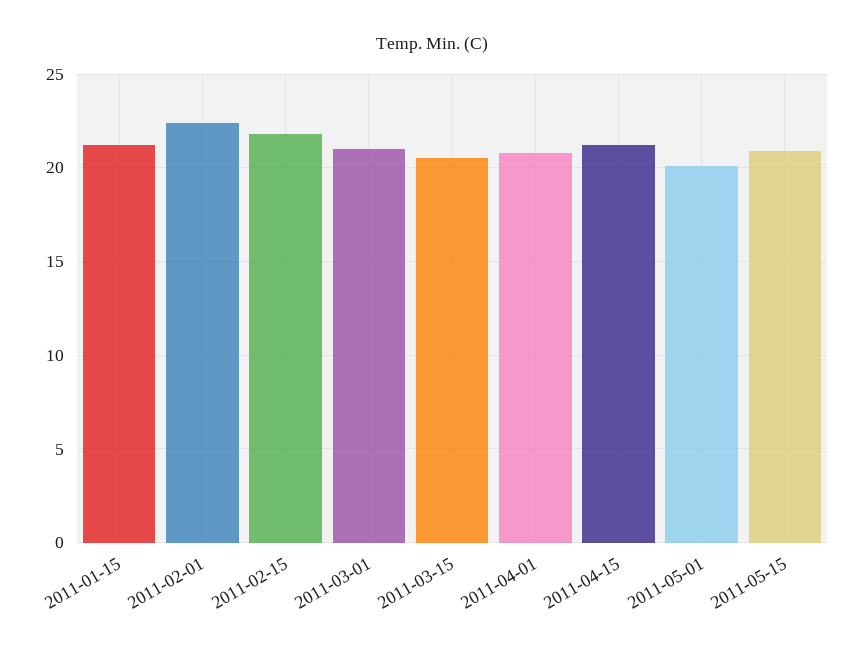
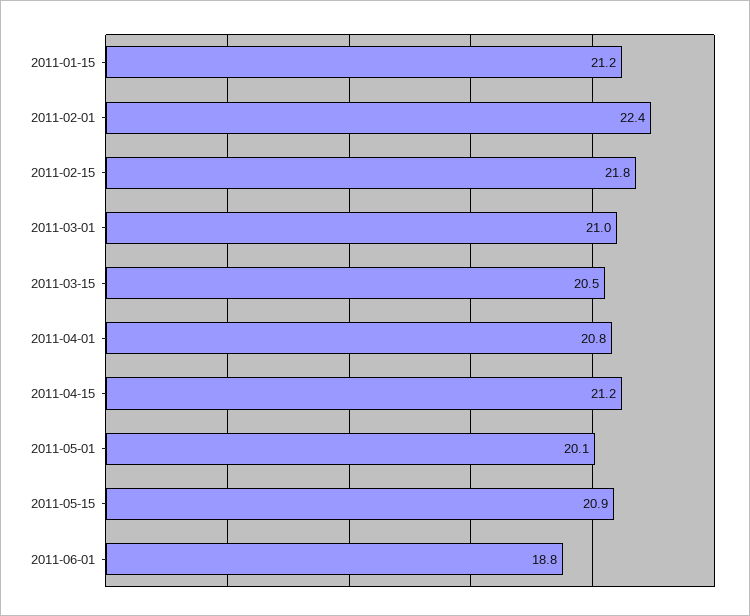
2011-06-01: none -> 18.8

